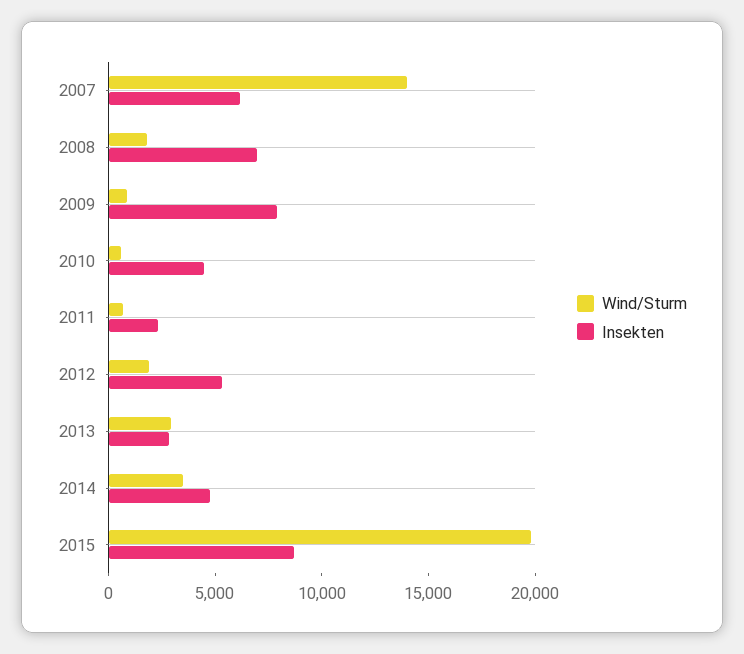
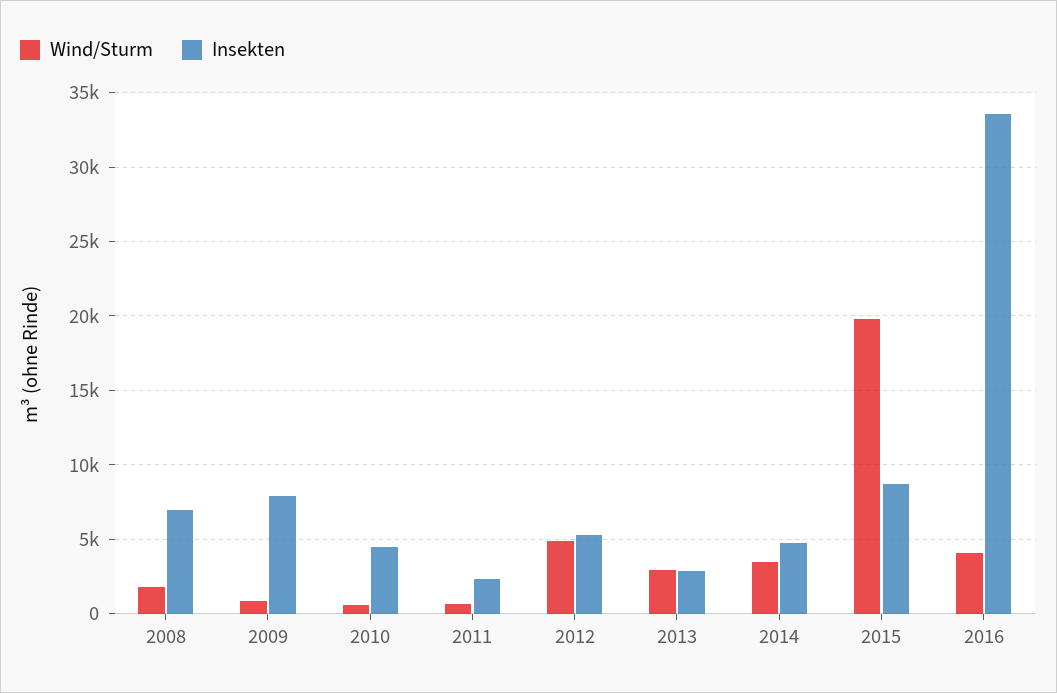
Wind/Sturm, 2007: 14000 -> none
Insekten, 2007: 6000 -> none
Wind/Sturm, 2012: 2000 -> 5000
Wind/Sturm, 2016: none -> 4000
Insekten, 2016: none -> 33500

